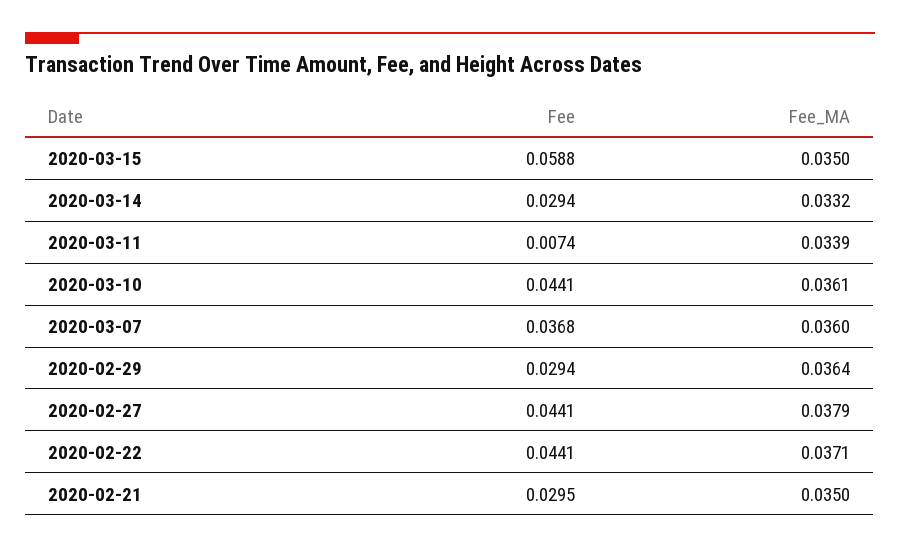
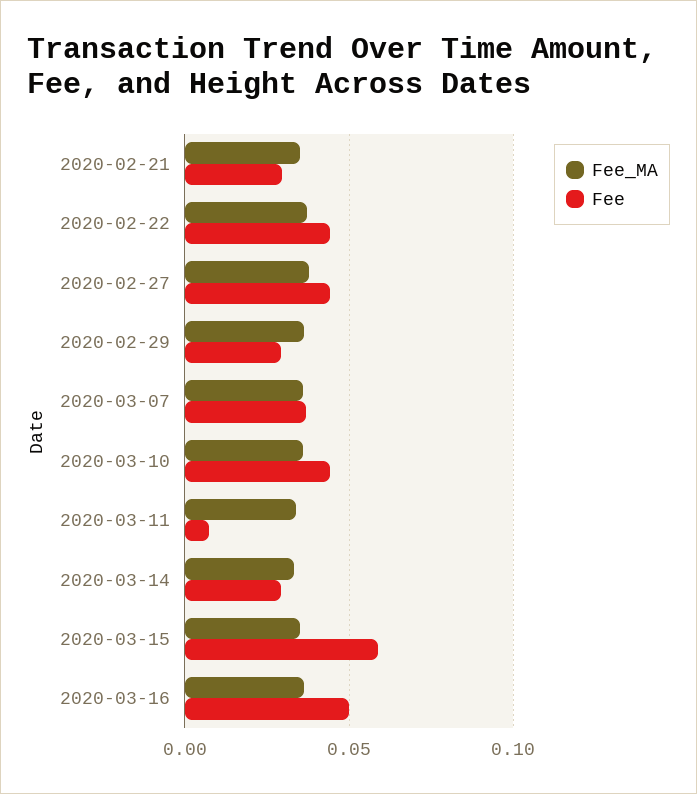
Fee_MA, 2020-03-16: none -> 0.035
Fee, 2020-03-16: none -> 0.05

